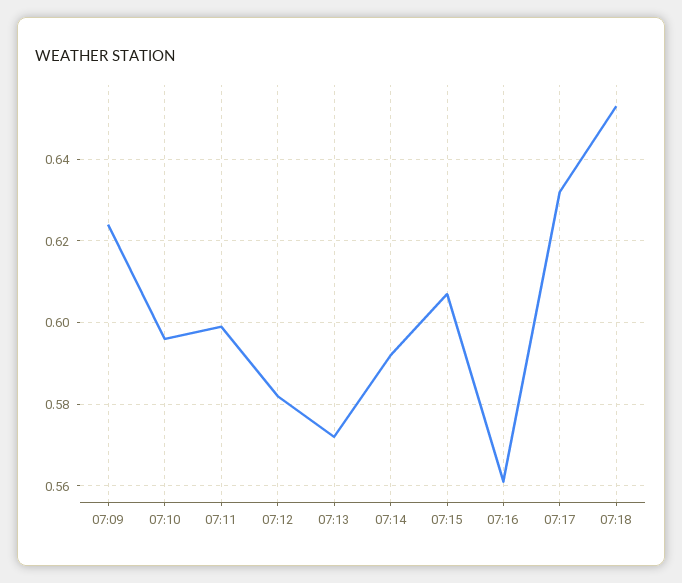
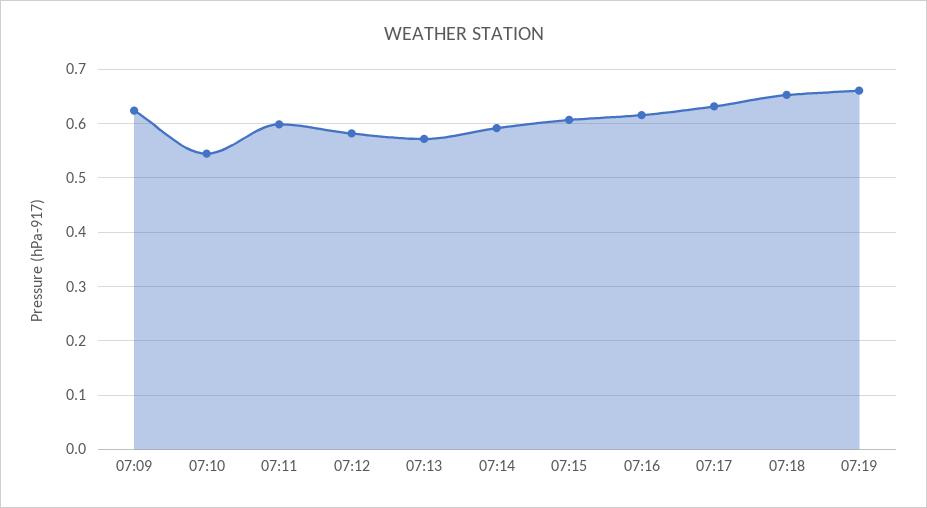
07:10: 0.595 -> 0.54
07:16: 0.56 -> 0.62
07:19: none -> 0.66

